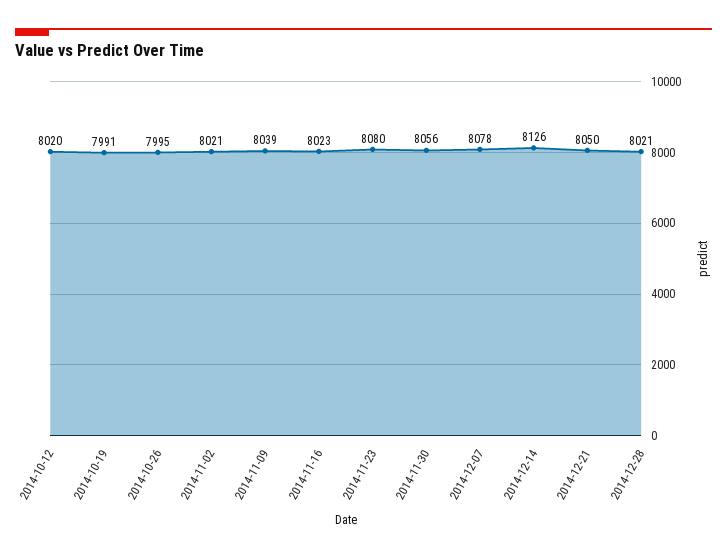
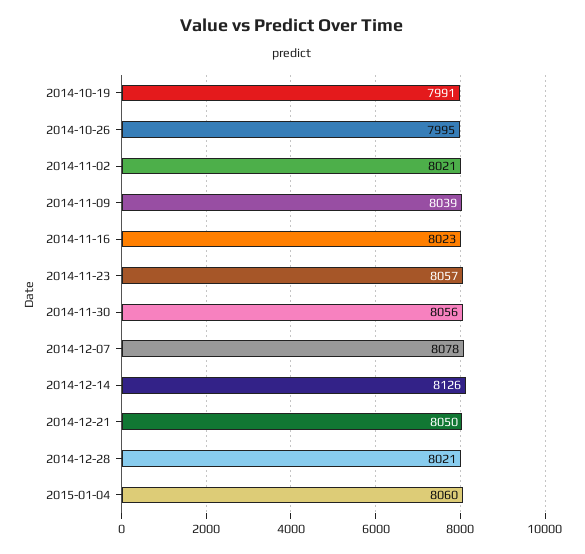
2014-10-12: 8020 -> none
2014-11-23: 8080 -> 8057
2015-01-04: none -> 8060

